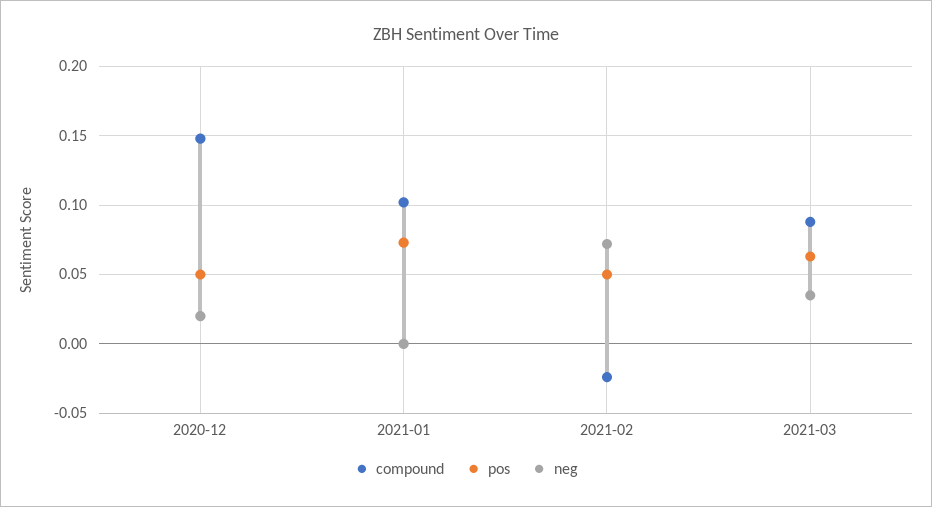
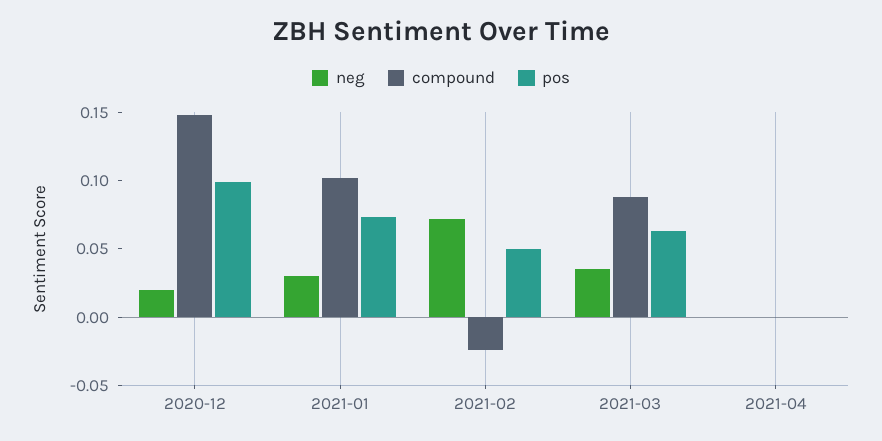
pos, 2020-12: 0.05 -> 0.1
neg, 2021-01: 0 -> 0.03
neg, 2021-04: none -> 0
compound, 2021-04: none -> 0
pos, 2021-04: none -> 0

